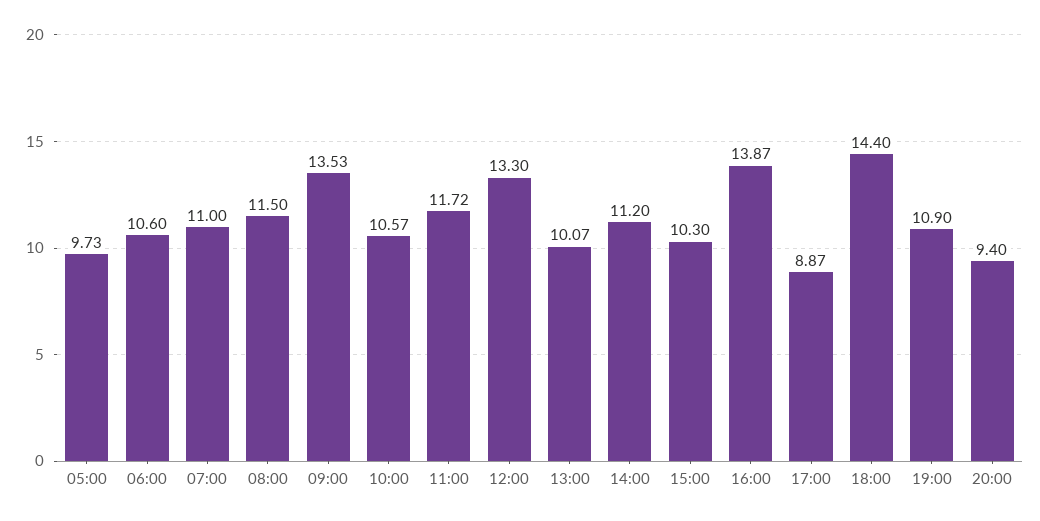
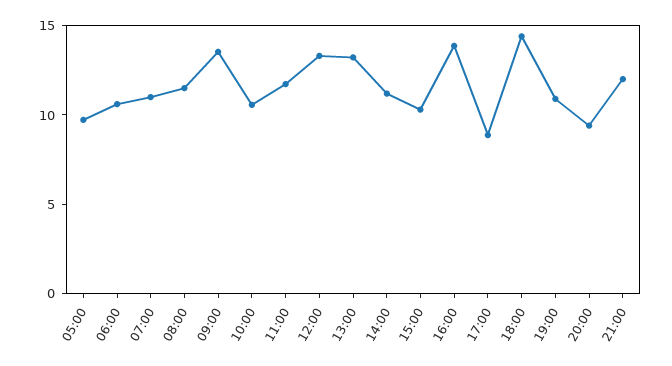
13:00: 10.07 -> 13
21:00: none -> 12

